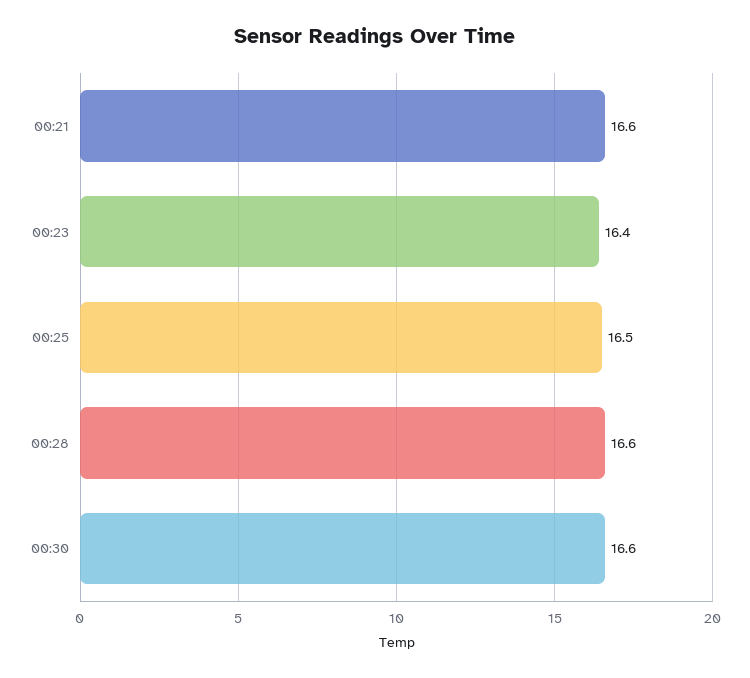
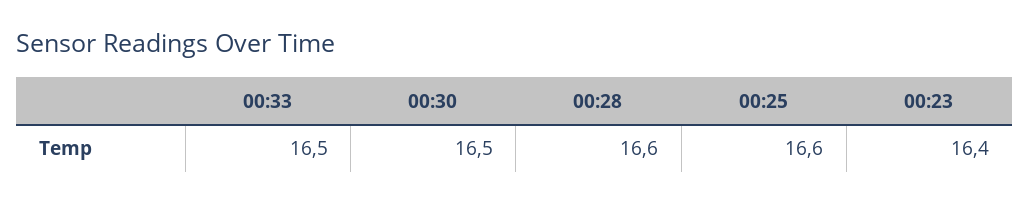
00:21: 16.6 -> none
00:25: 16.5 -> 16.6
00:30: 16.6 -> 16.5
00:33: none -> 16.5

